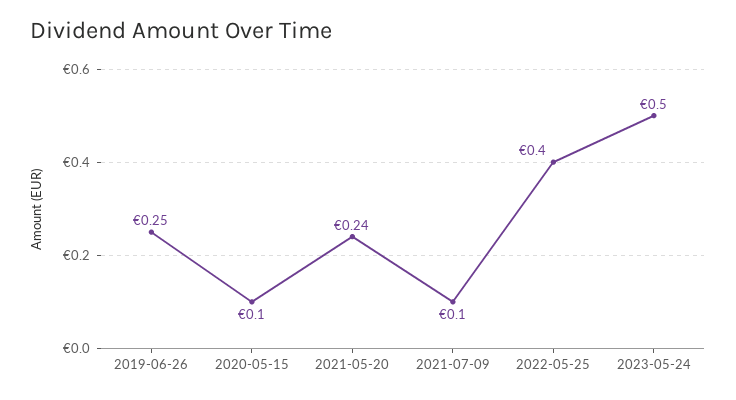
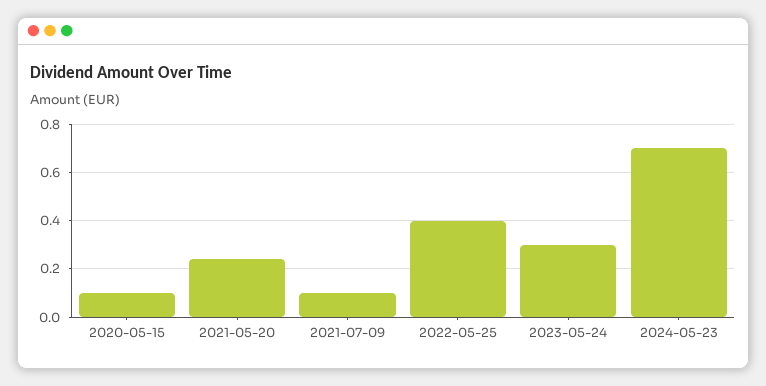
2019-06-26: 0.25 -> none
2023-05-24: 0.5 -> 0.3
2024-05-23: none -> 0.7

